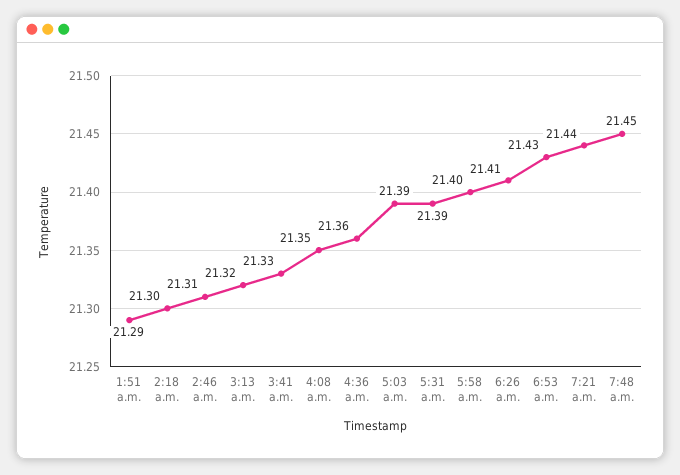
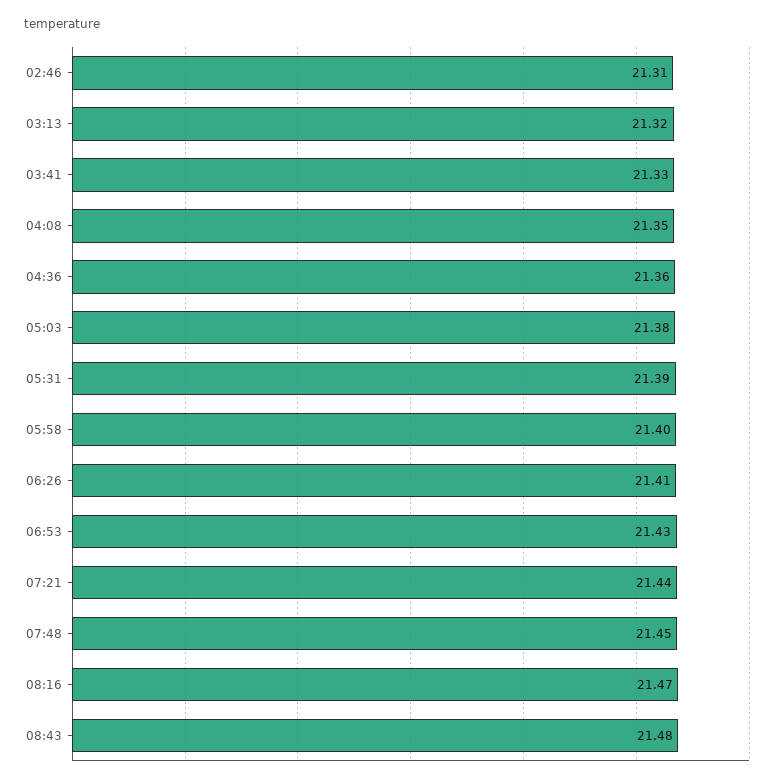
1:51 a.m.: 21.29 -> none
2:18 a.m.: 21.3 -> none
5:03 a.m.: 21.39 -> 21.38
08:16: none -> 21.47
08:43: none -> 21.48

